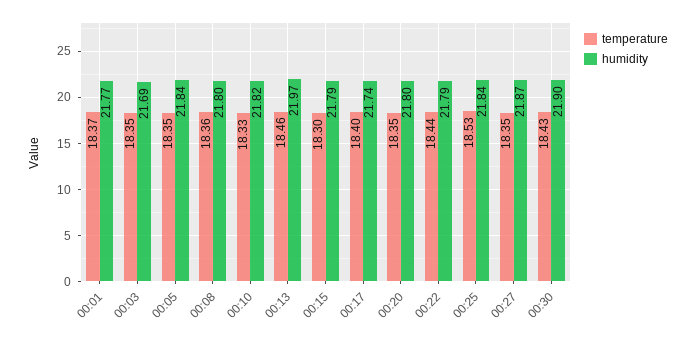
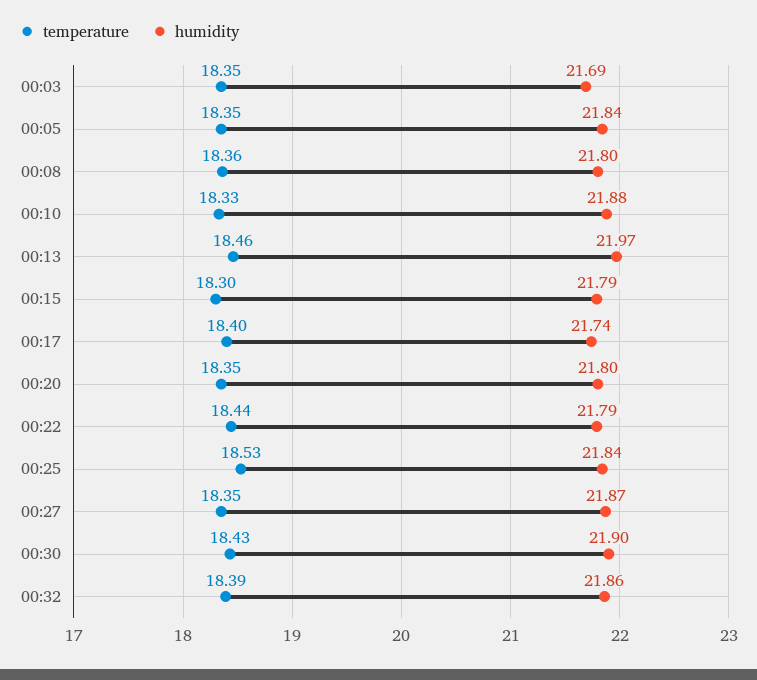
temperature, 00:01: 18.37 -> none
humidity, 00:01: 21.77 -> none
humidity, 00:10: 21.82 -> 21.88
temperature, 00:32: none -> 18.39
humidity, 00:32: none -> 21.86

